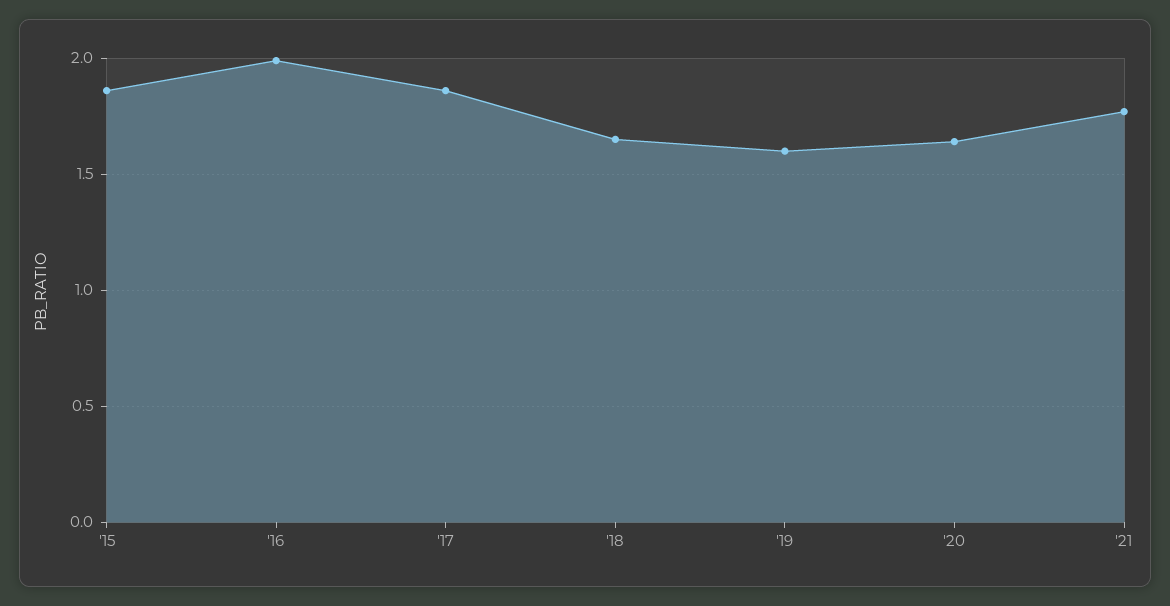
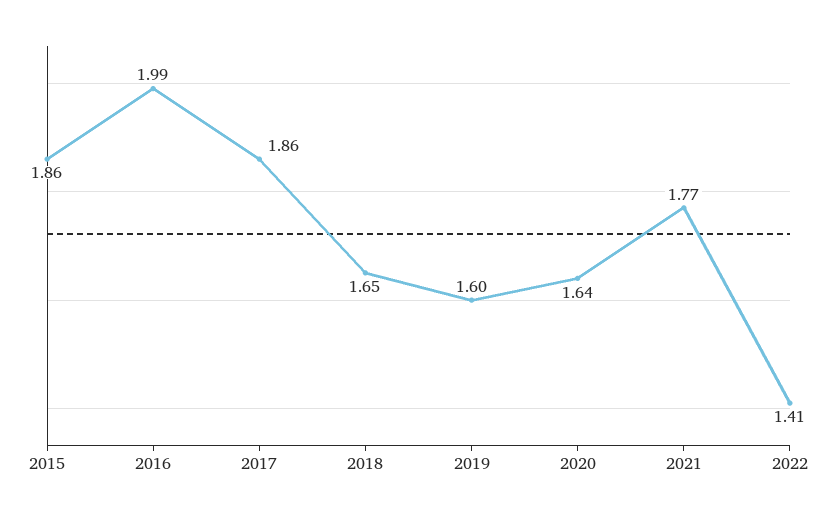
2022: none -> 1.41

